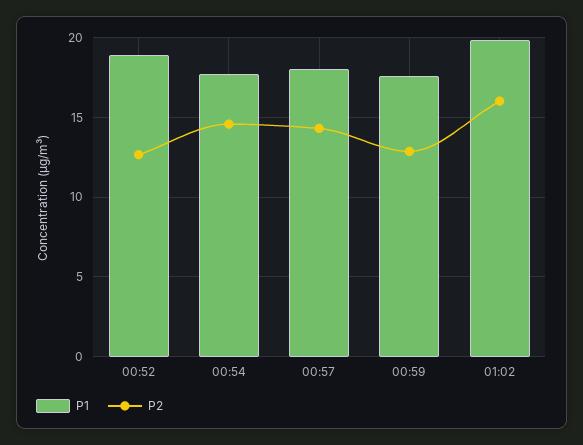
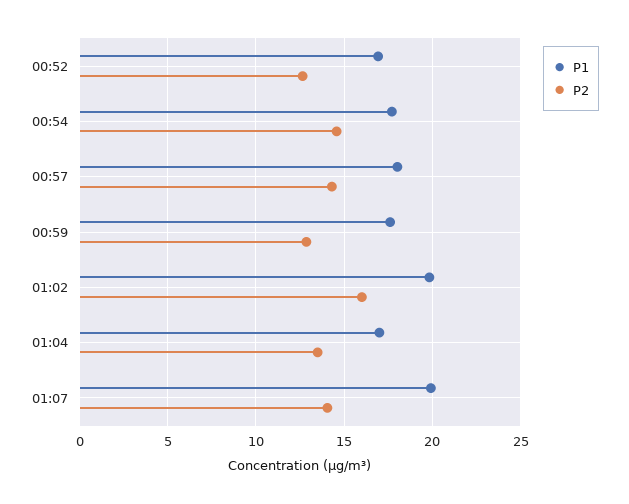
P1, 00:52: 19 -> 17
P1, 01:04: none -> 17
P2, 01:04: none -> 13.5
P1, 01:07: none -> 20
P2, 01:07: none -> 14

